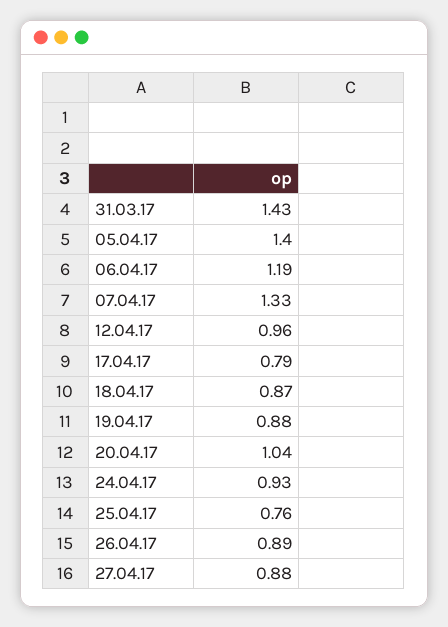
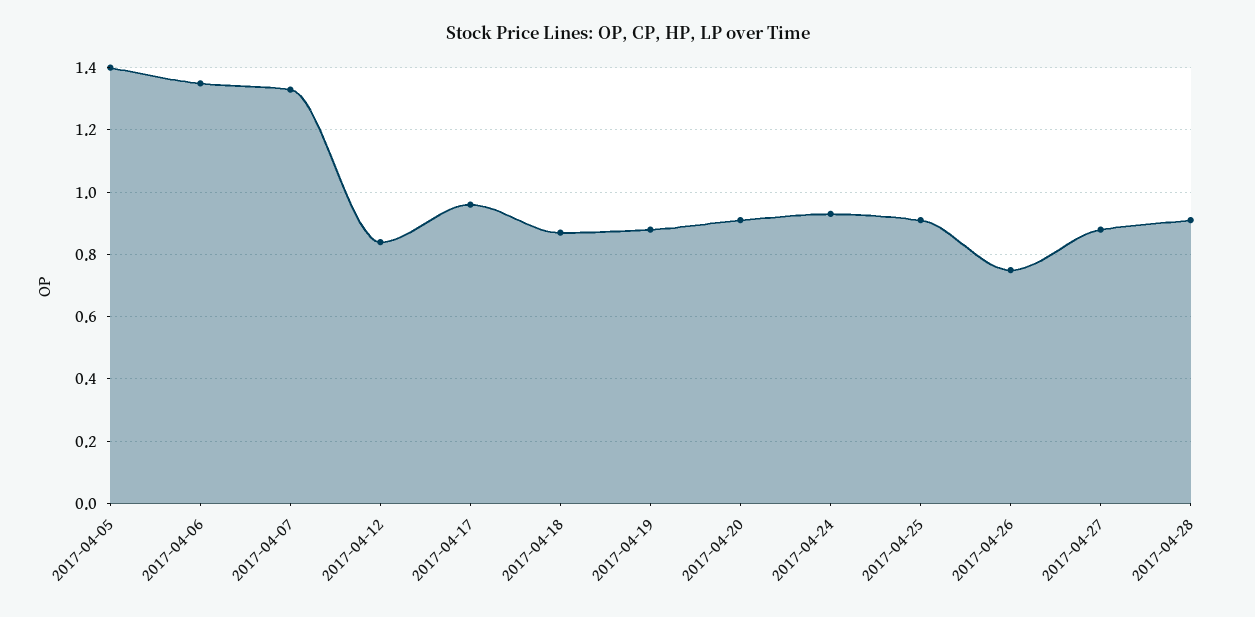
31.03.17: 1.43 -> none
06.04.17: 1.19 -> 1.35
12.04.17: 0.96 -> 0.85
17.04.17: 0.79 -> 0.95
20.04.17: 1.04 -> 0.9
25.04.17: 0.76 -> 0.9
26.04.17: 0.89 -> 0.75
2017-04-28: none -> 0.9

